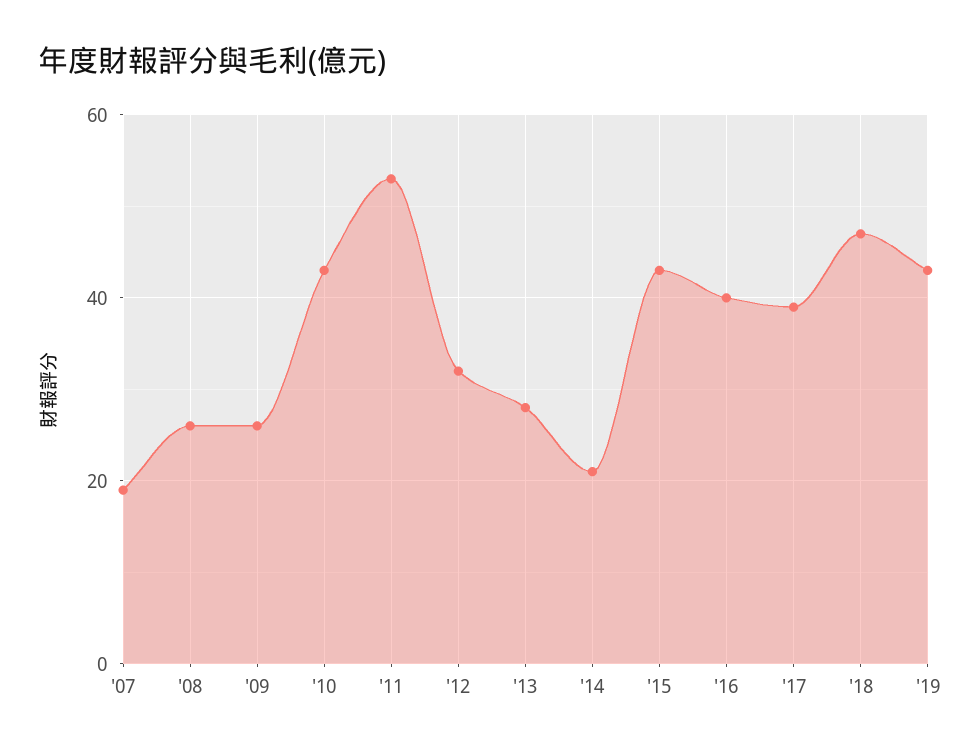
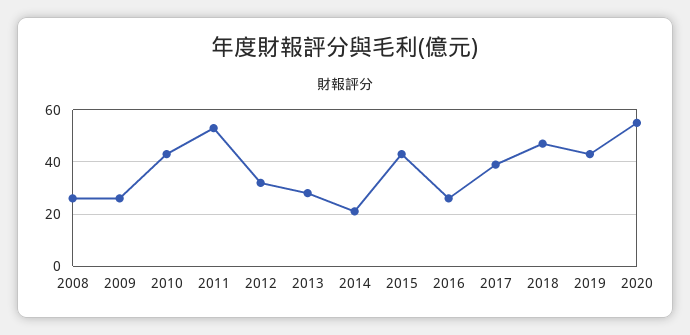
'07: 20 -> none
'16: 40 -> 25
2020: none -> 55

